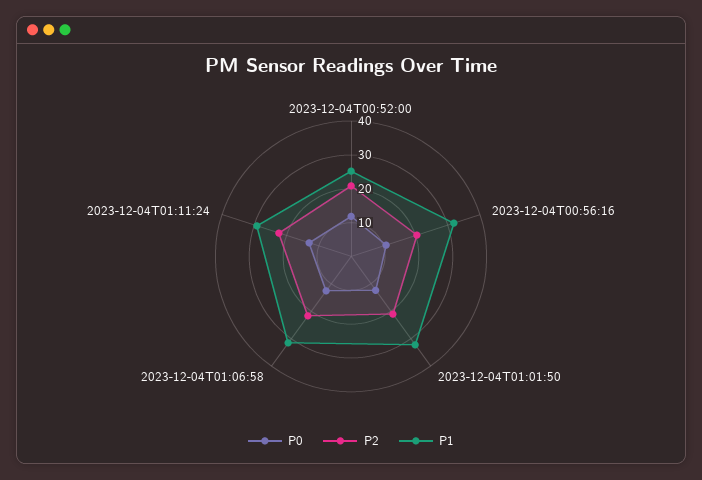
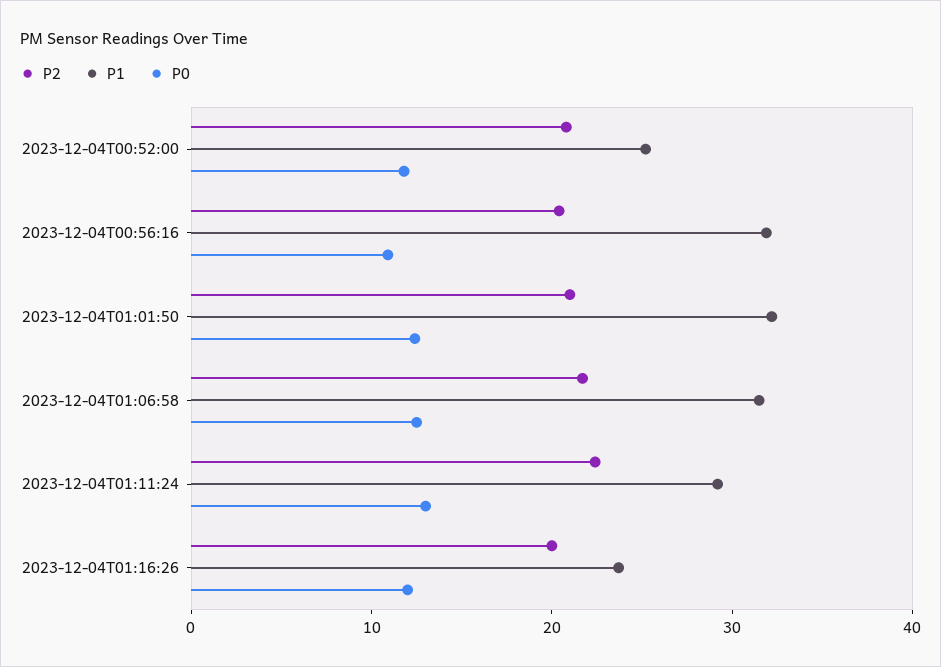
P2, 2023-12-04T01:16:26: none -> 20
P1, 2023-12-04T01:16:26: none -> 24
P0, 2023-12-04T01:16:26: none -> 12

